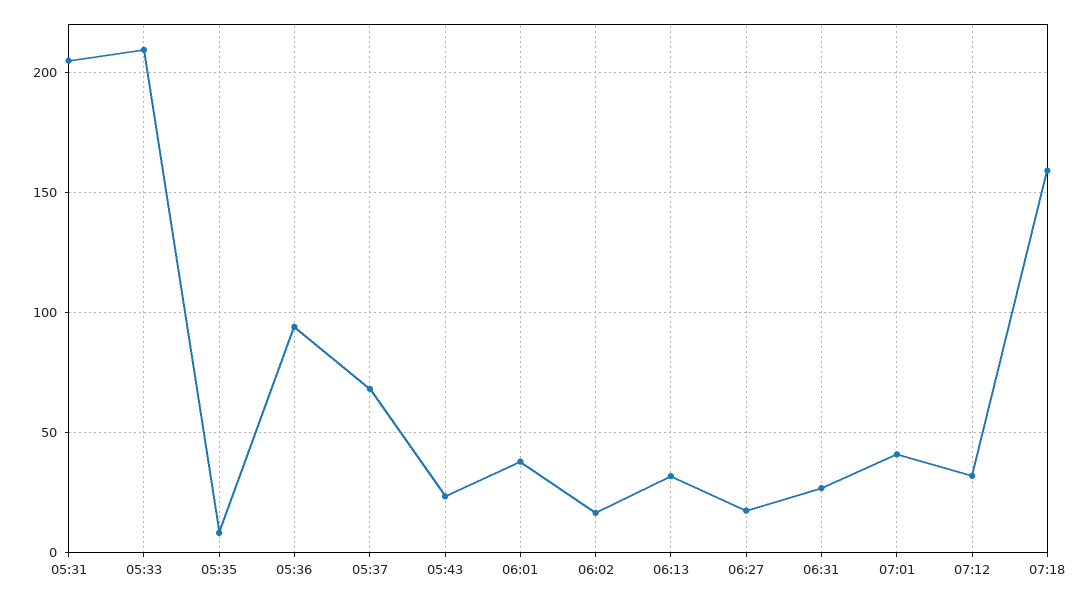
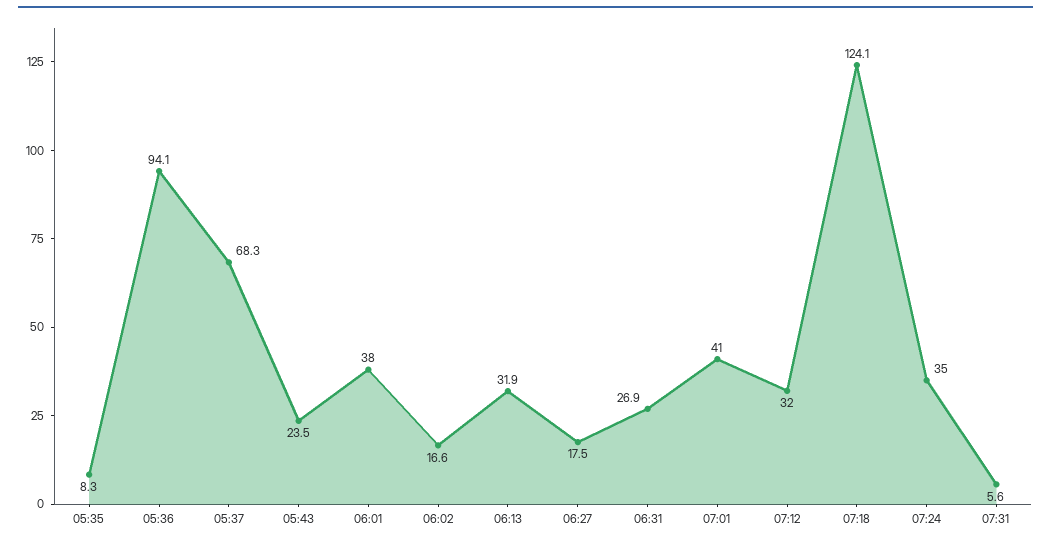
05:31: 205 -> none
05:33: 210 -> none
07:18: 160 -> 124.1
07:24: none -> 35
07:31: none -> 5.6

